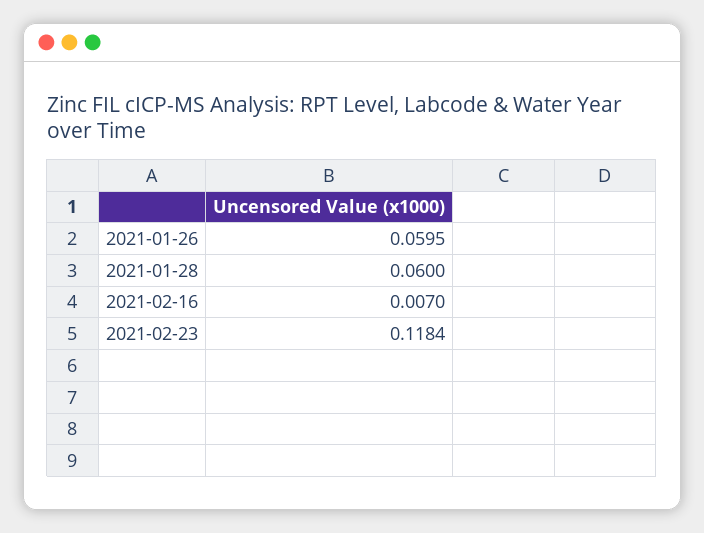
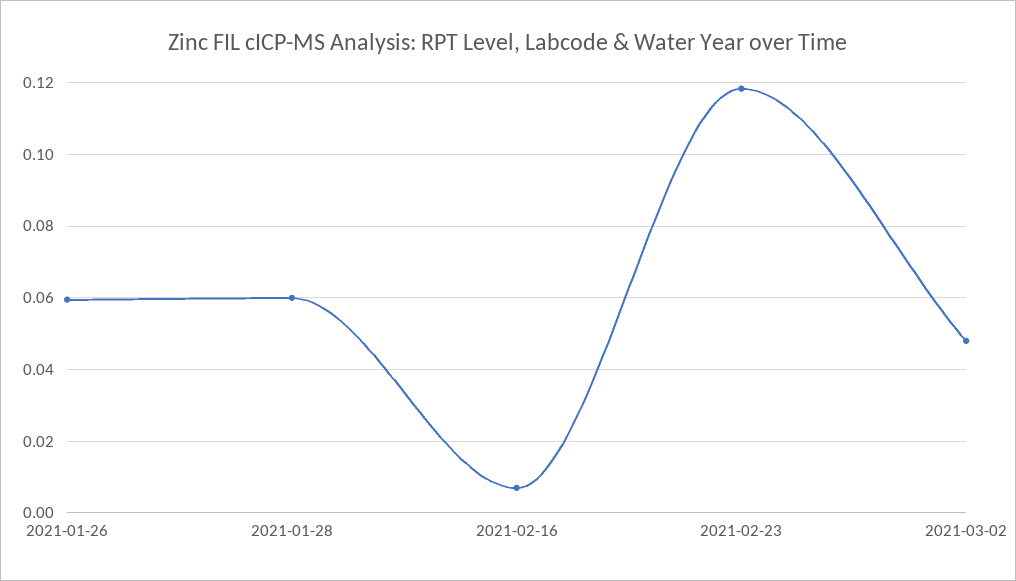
2021-03-02: none -> 0.048

